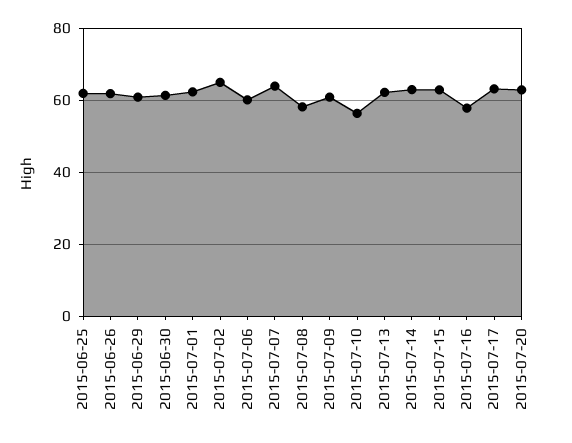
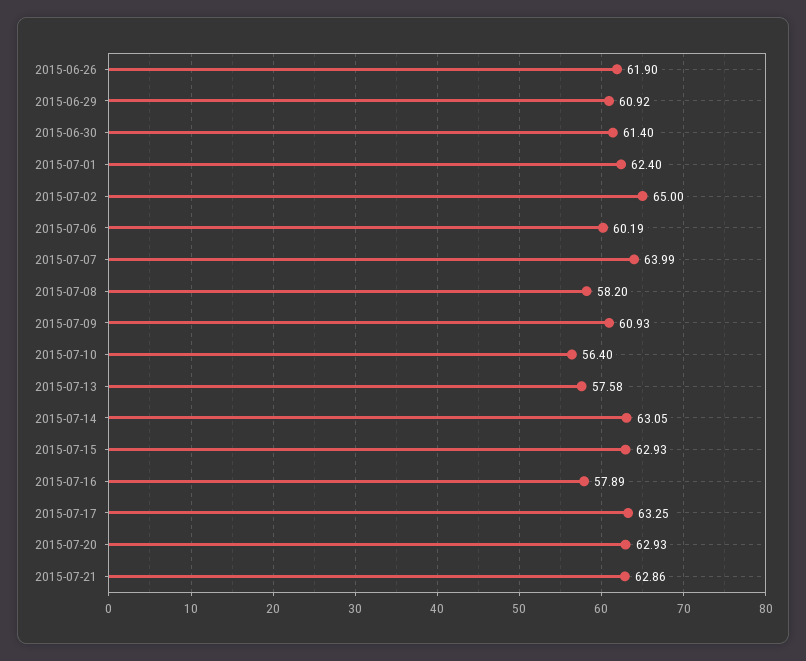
2015-06-25: 62 -> none
2015-07-13: 62 -> 57.58
2015-07-21: none -> 62.86

